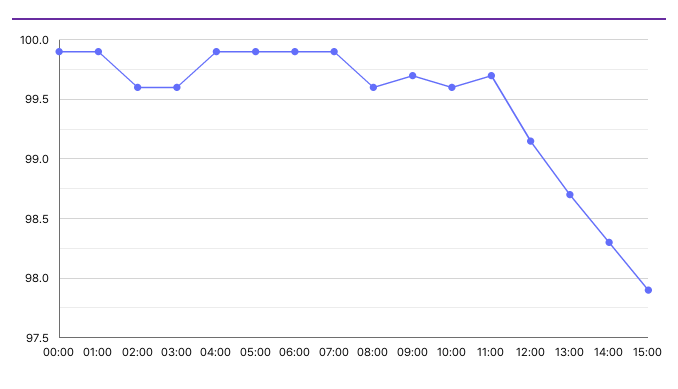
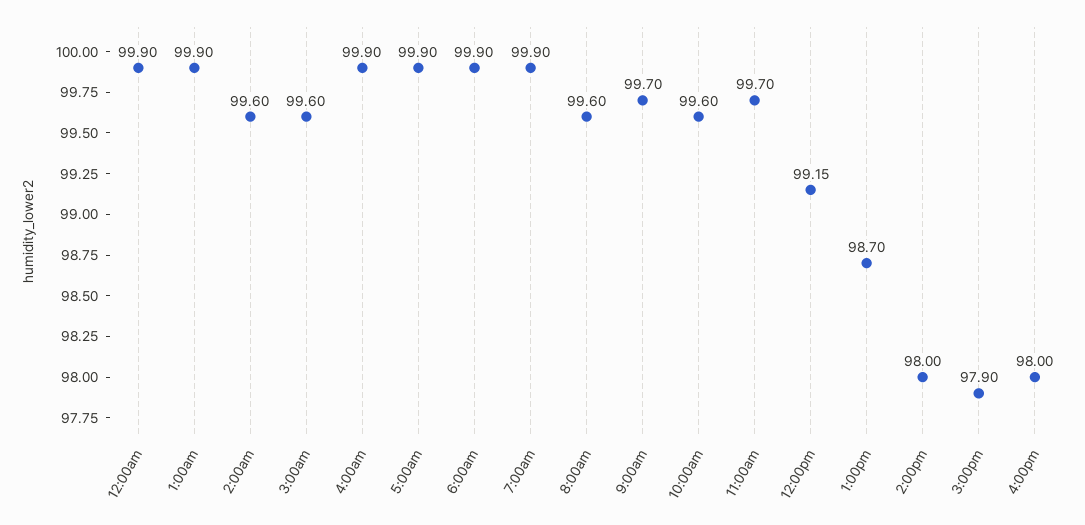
14:00: 98.3 -> 98
4:00pm: none -> 98

